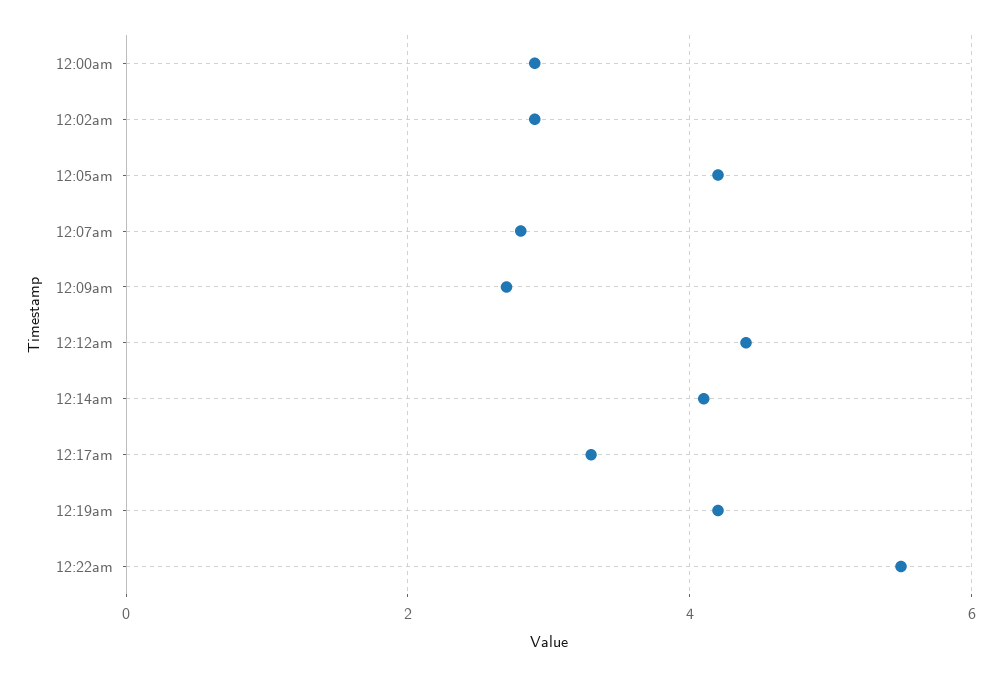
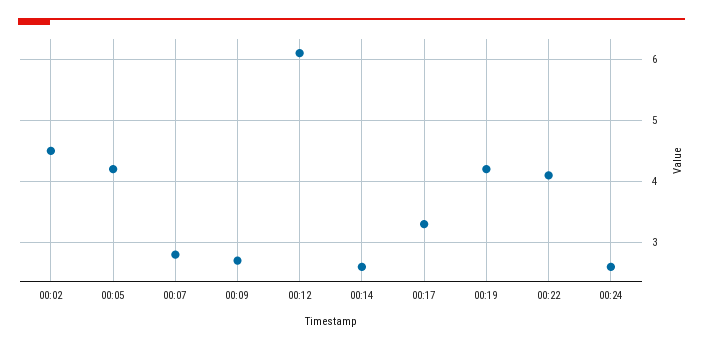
12:00am: 3 -> none
12:02am: 3 -> 4.5
12:12am: 4.5 -> 6.1
12:14am: 4 -> 2.6
12:22am: 5.5 -> 4.1
00:24: none -> 2.6

